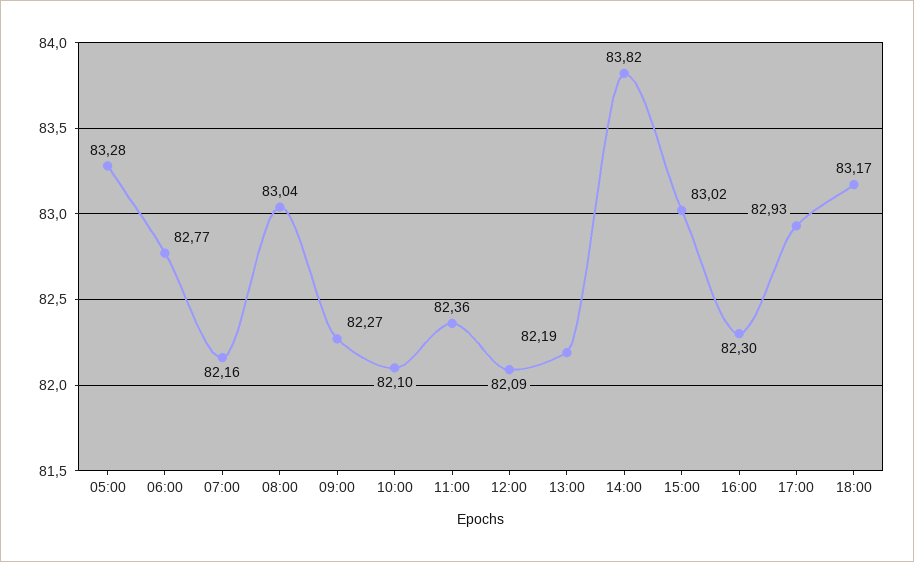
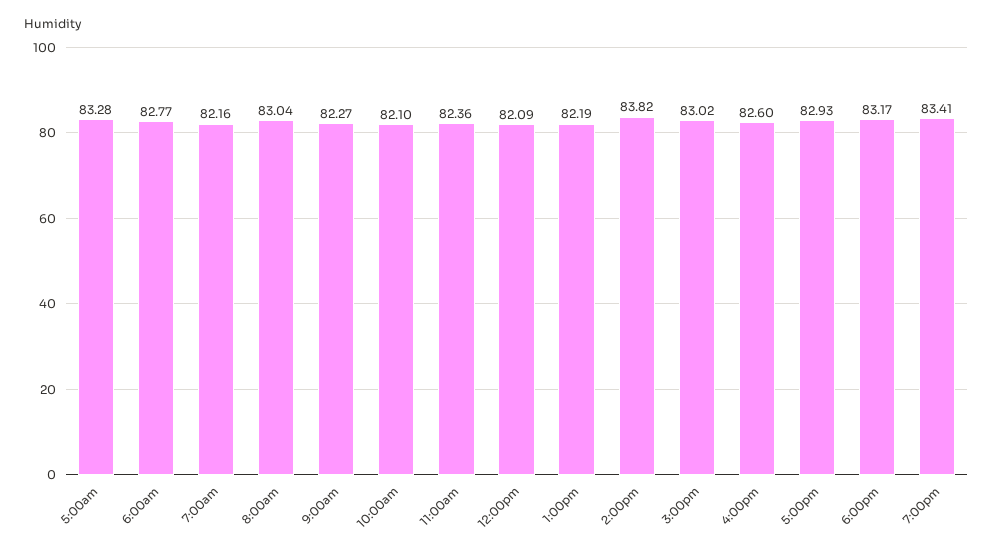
16:00: 82.3 -> 82.6
7:00pm: none -> 83.41

